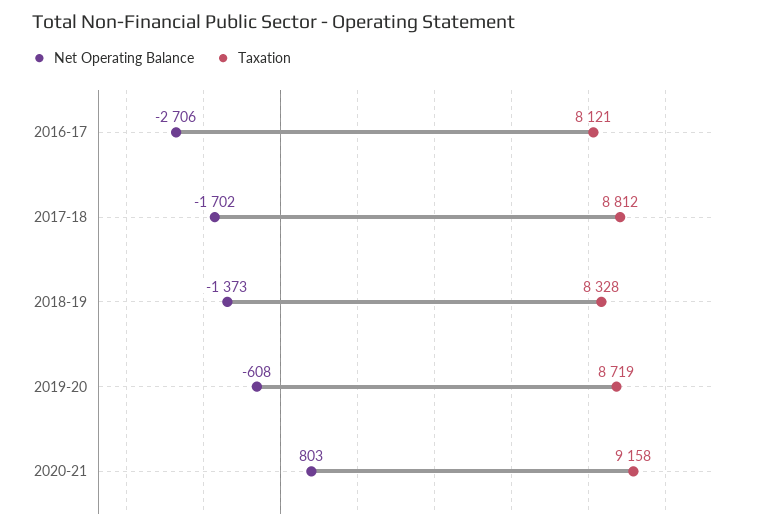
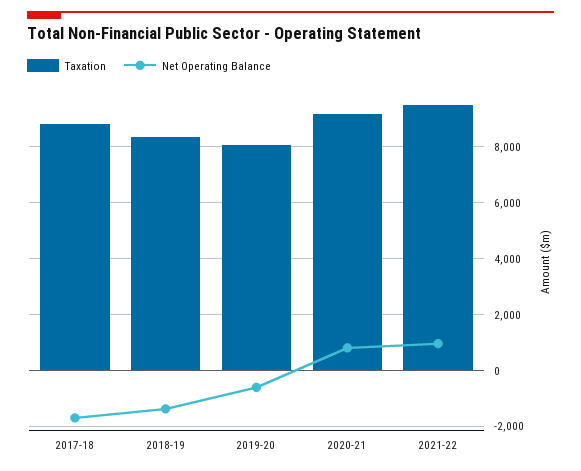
Net Operating Balance, 2016-17: -2706 -> none
Taxation, 2016-17: 8121 -> none
Taxation, 2019-20: 8719 -> 8000
Taxation, 2021-22: none -> 9500
Net Operating Balance, 2021-22: none -> 1000

